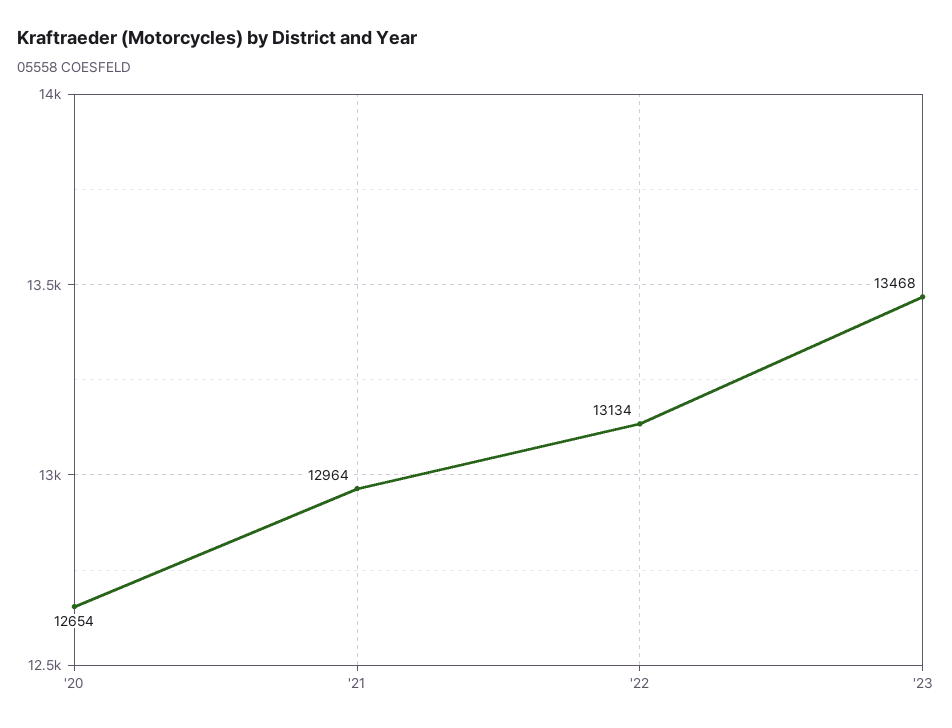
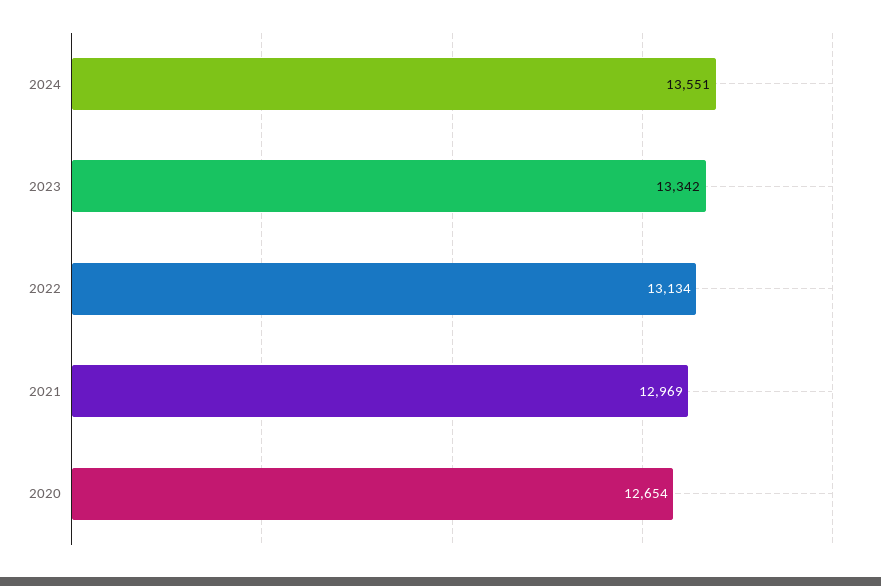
'21: 12964 -> 12969
'23: 13468 -> 13342
2024: none -> 13551

